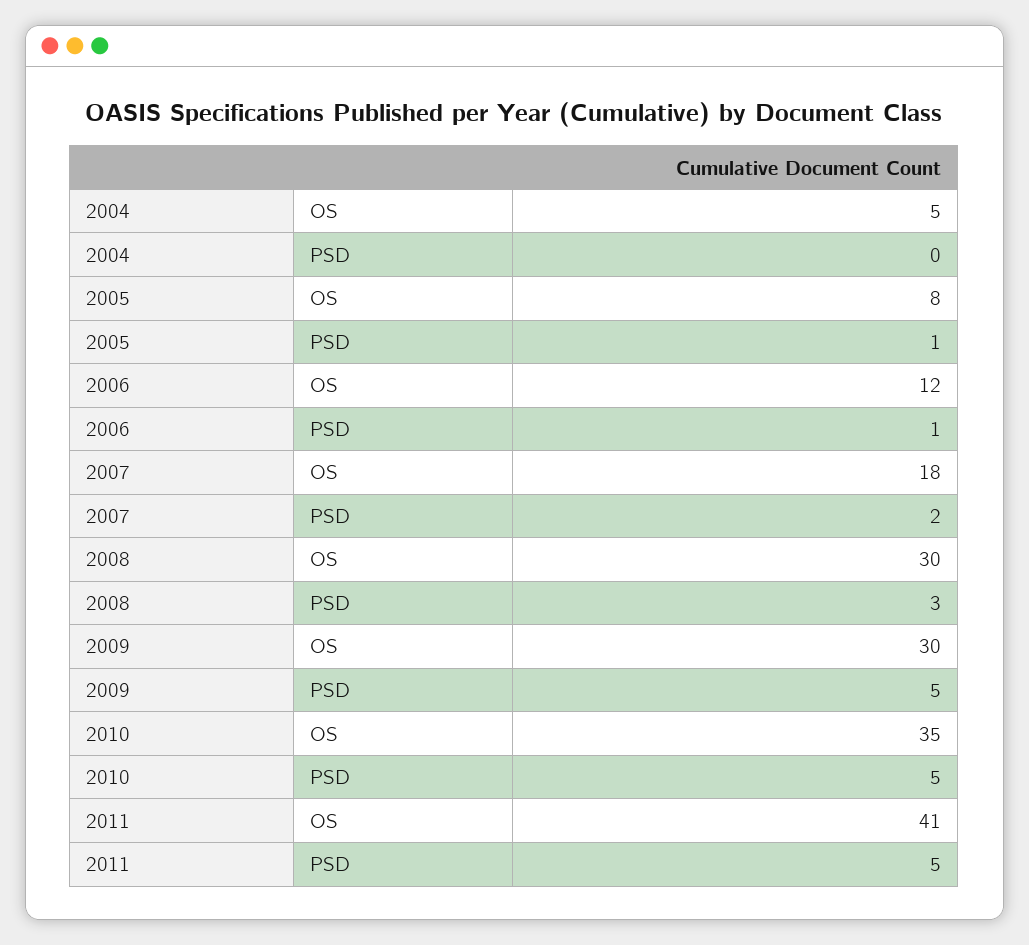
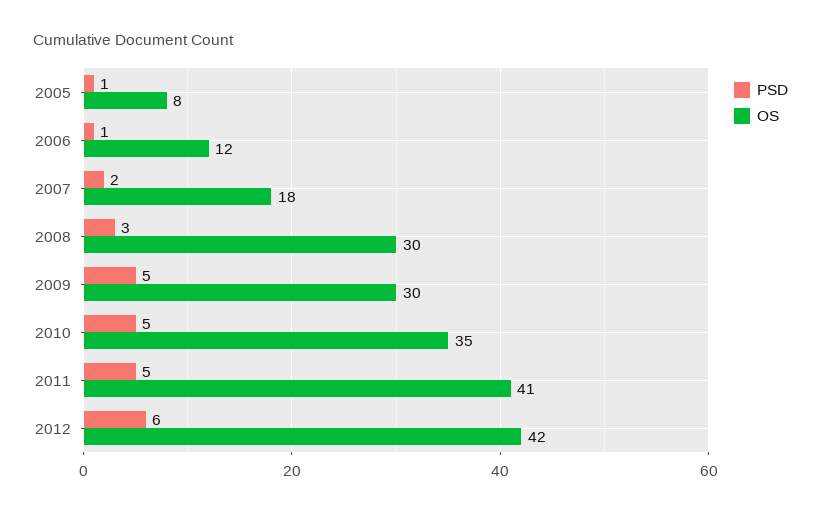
OS, 2004: 5 -> none
PSD, 2004: 0 -> none
PSD, 2012: none -> 6
OS, 2012: none -> 42

